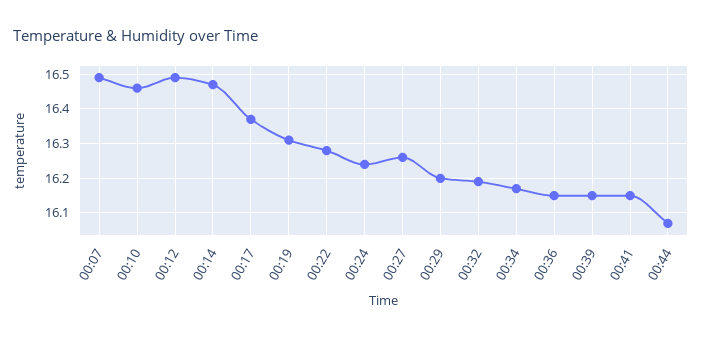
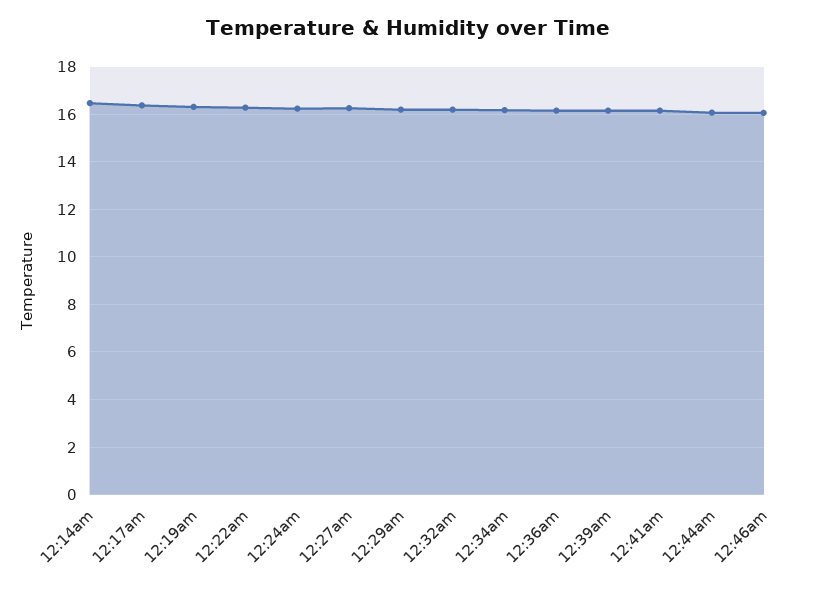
00:07: 16.5 -> none
00:10: 16.45 -> none
00:12: 16.5 -> none
12:46am: none -> 16

